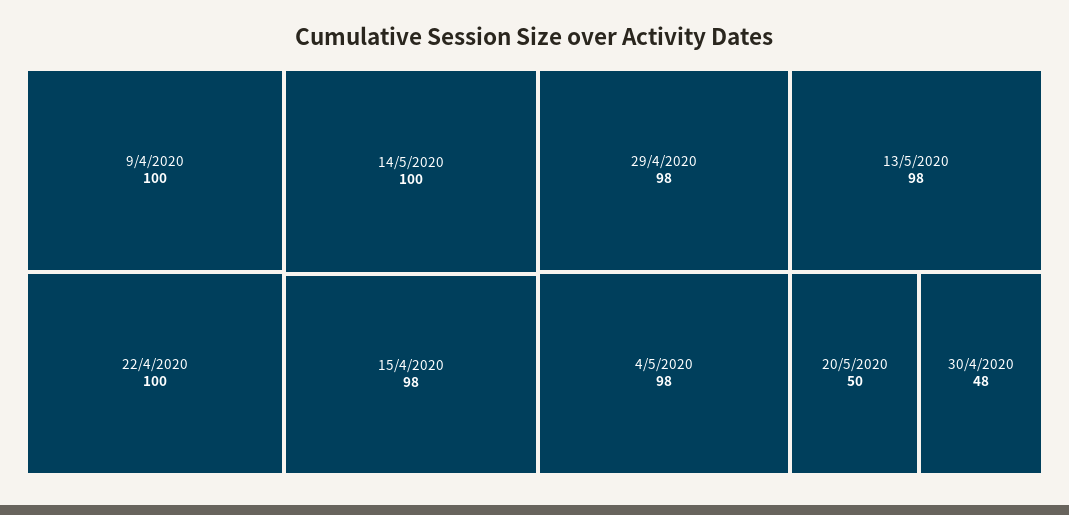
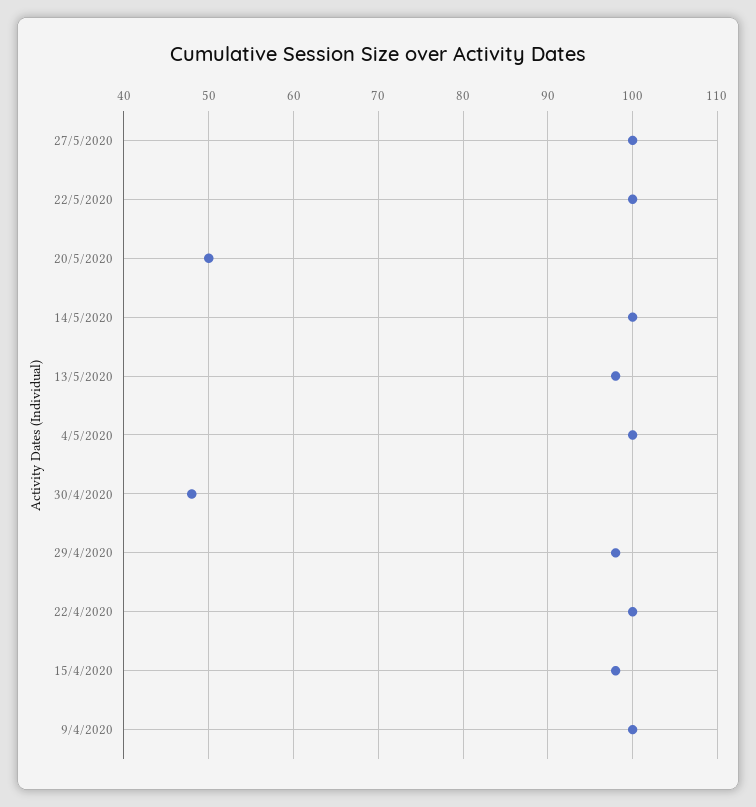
4/5/2020: 98 -> 100
27/5/2020: none -> 100
22/5/2020: none -> 100

